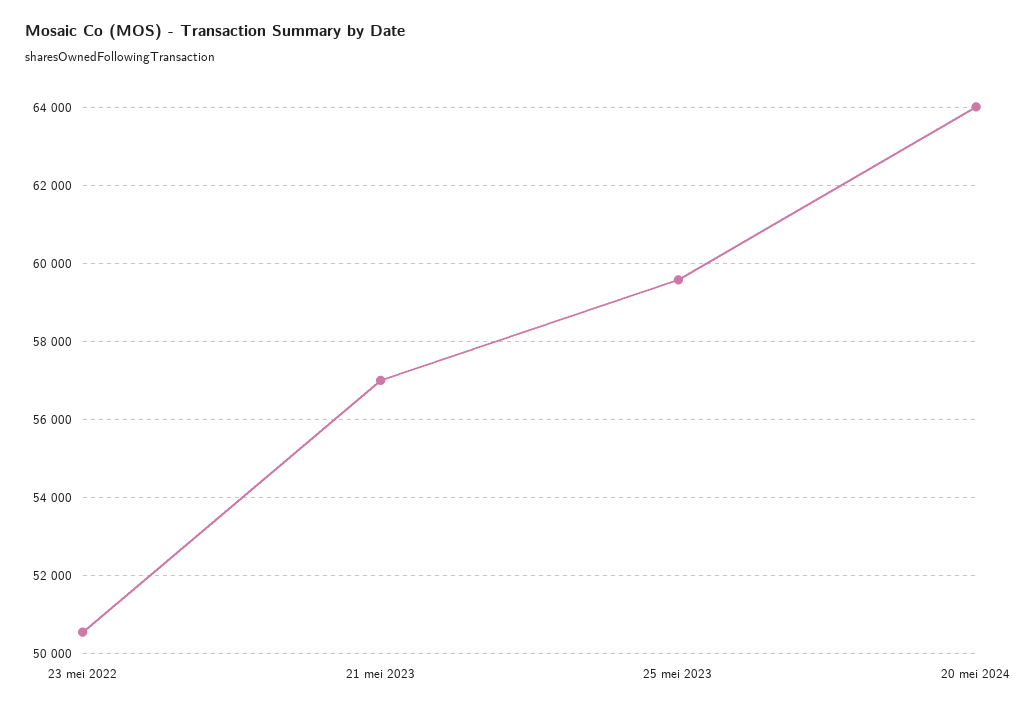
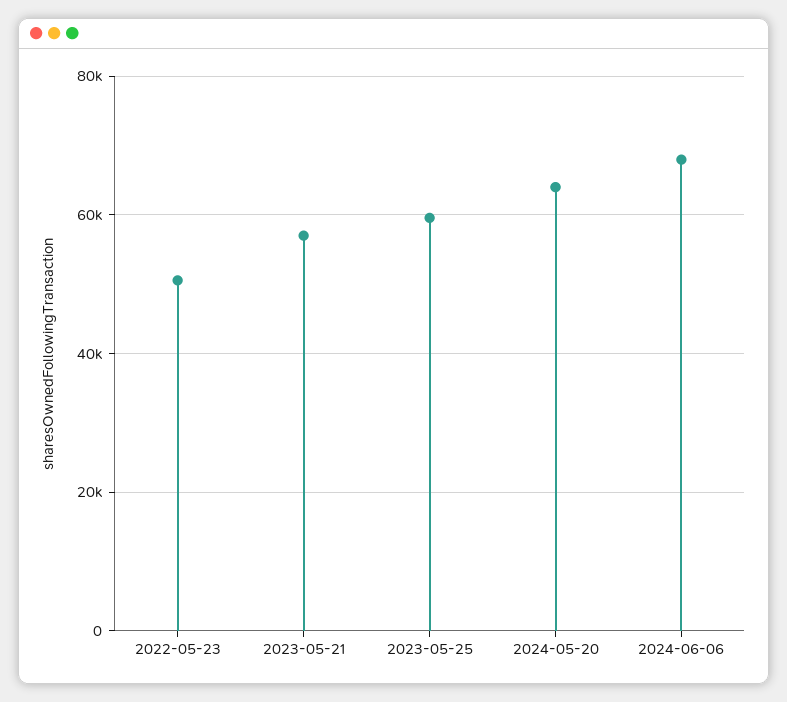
2024-06-06: none -> 68000

